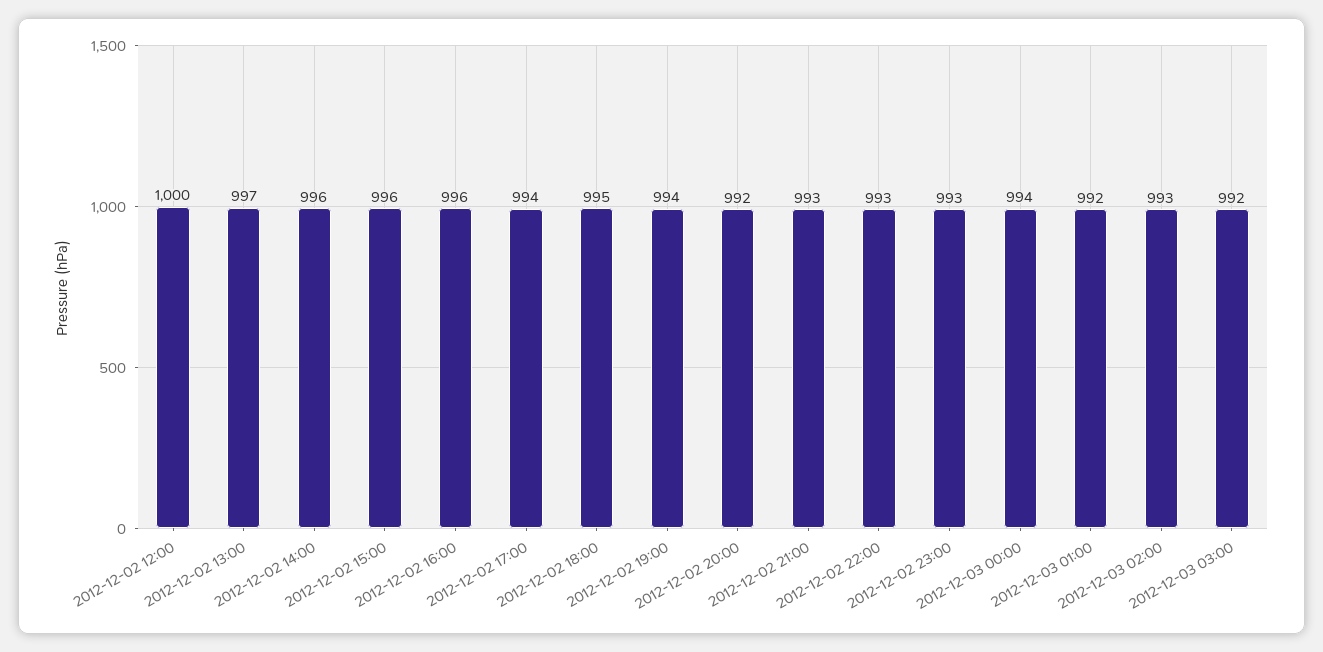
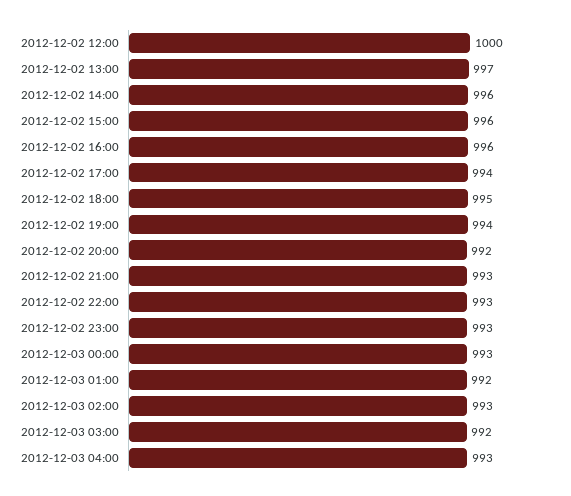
2012-12-03 00:00: 994 -> 993
2012-12-03 04:00: none -> 993

